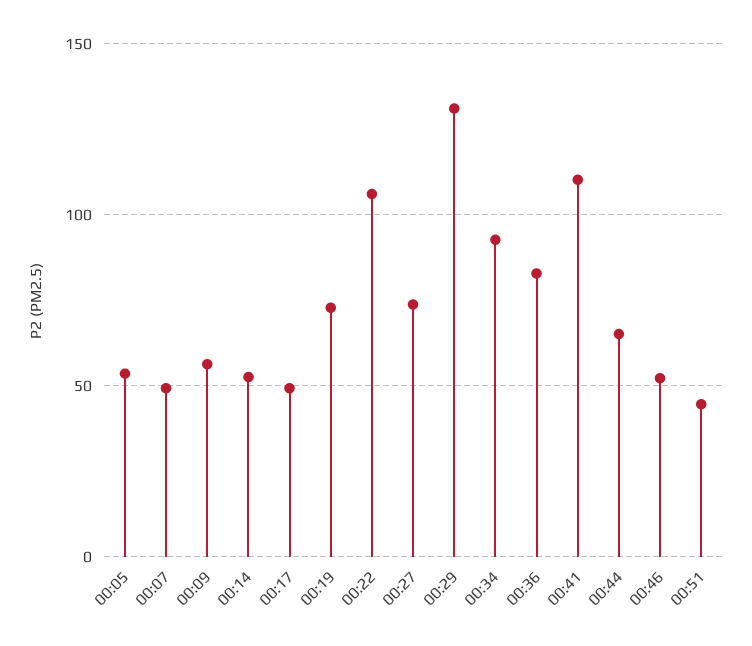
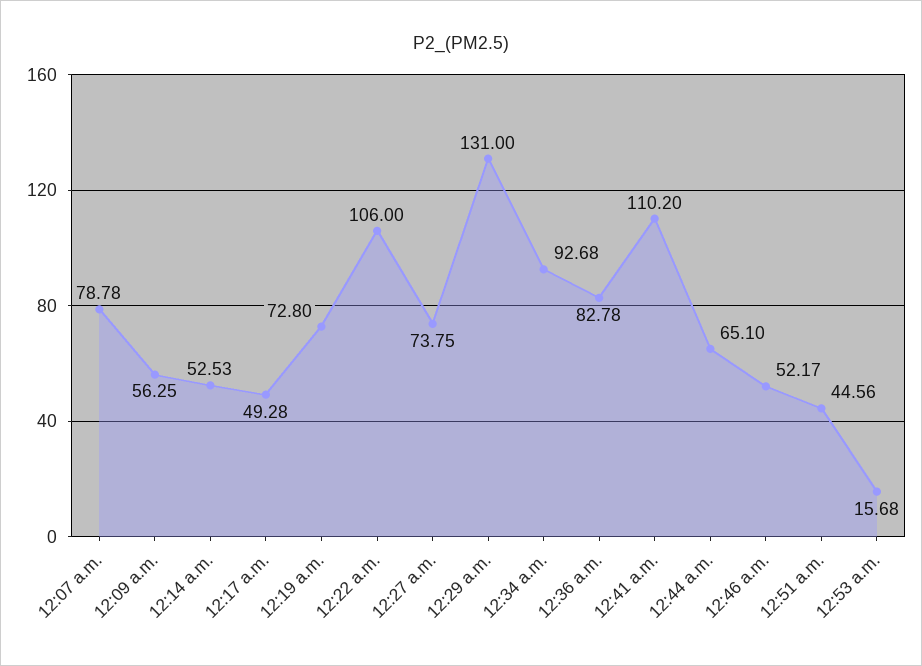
00:05: 55 -> none
00:07: 50 -> 78.78
12:53 a.m.: none -> 15.68

